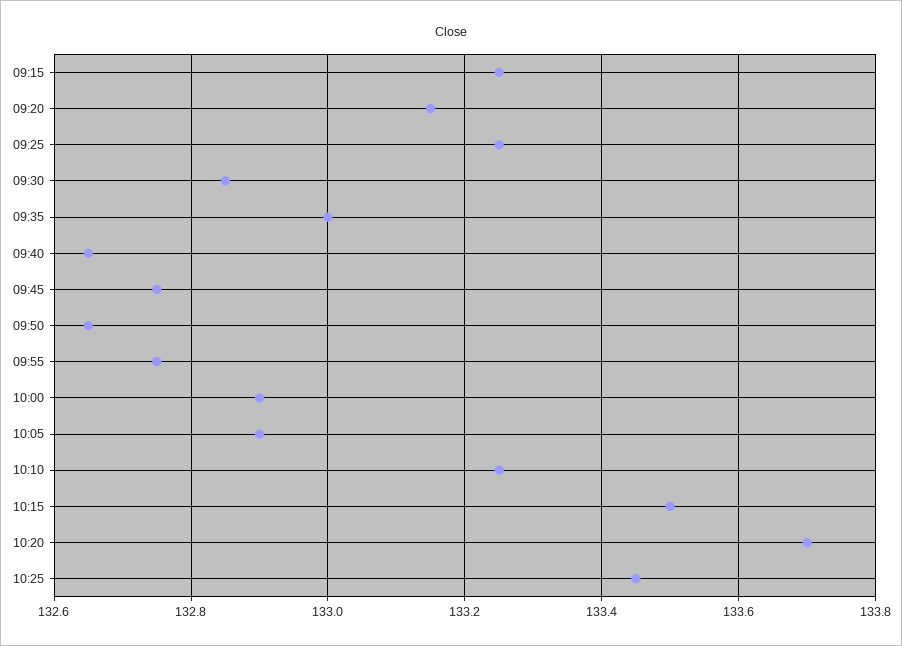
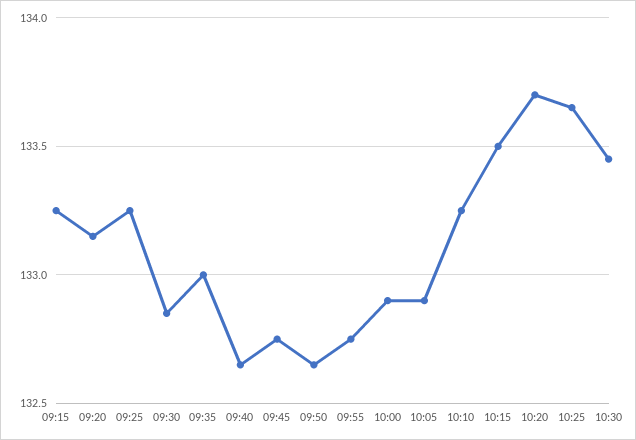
10:25: 133.45 -> 133.65
10:30: none -> 133.45

